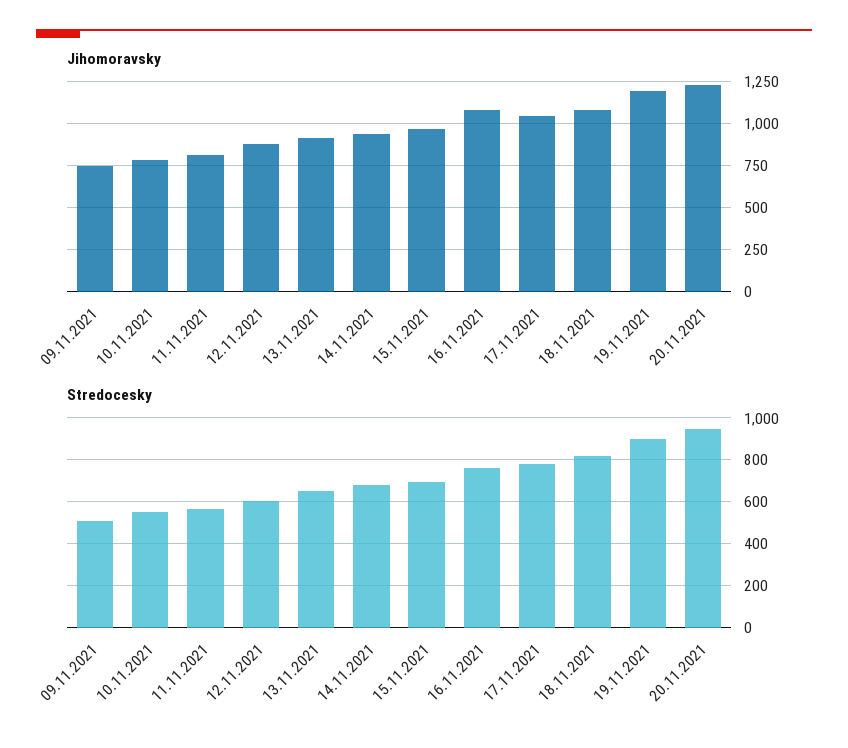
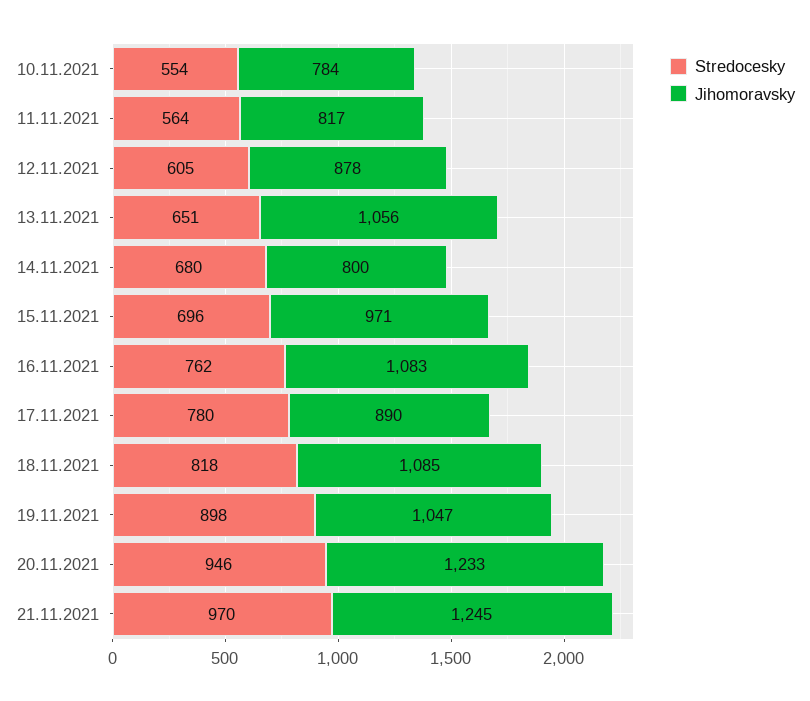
Jihomoravsky, 09.11.2021: 750 -> none
Jihomoravsky, 13.11.2021: 900 -> 1056
Jihomoravsky, 14.11.2021: 950 -> 800
Jihomoravsky, 17.11.2021: 1050 -> 890
Jihomoravsky, 19.11.2021: 1200 -> 1047
Stredocesky, 09.11.2021: 500 -> none
Stredocesky, 21.11.2021: none -> 970
Jihomoravsky, 21.11.2021: none -> 1245

